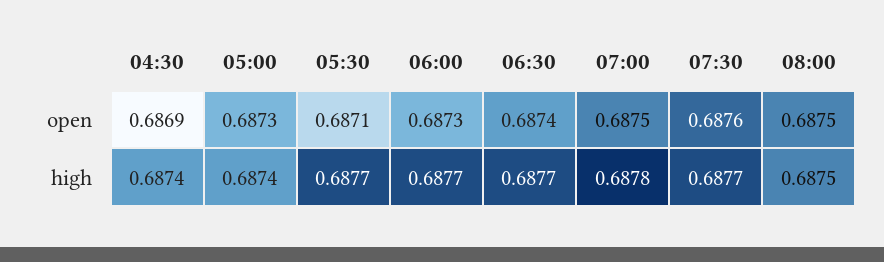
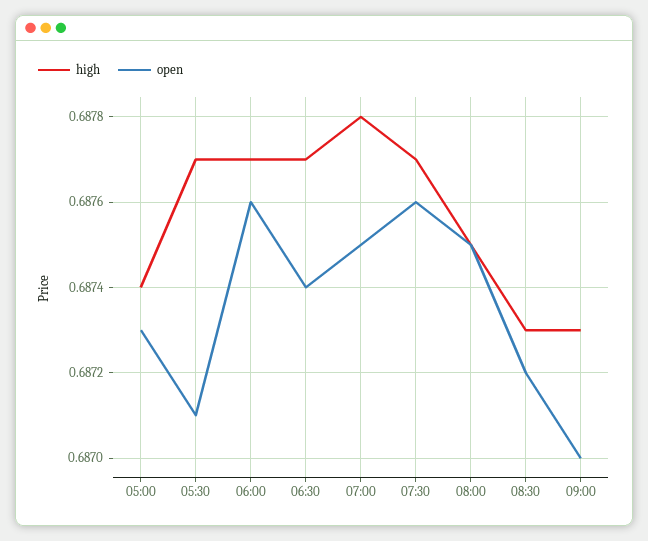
open, 04:30: 0.6869 -> none
open, 06:00: 0.6873 -> 0.6876
high, 04:30: 0.6874 -> none
high, 08:30: none -> 0.6873
open, 08:30: none -> 0.6872
high, 09:00: none -> 0.6873
open, 09:00: none -> 0.687

